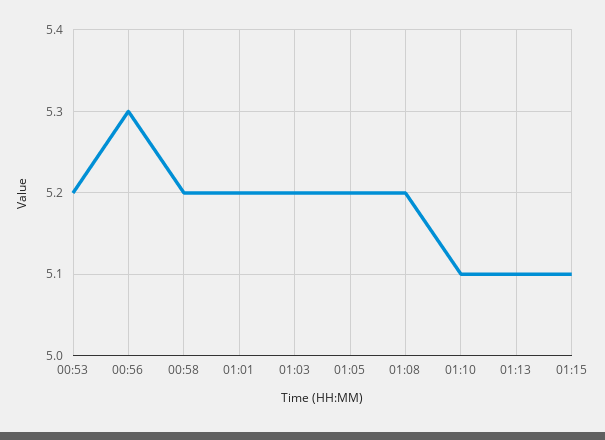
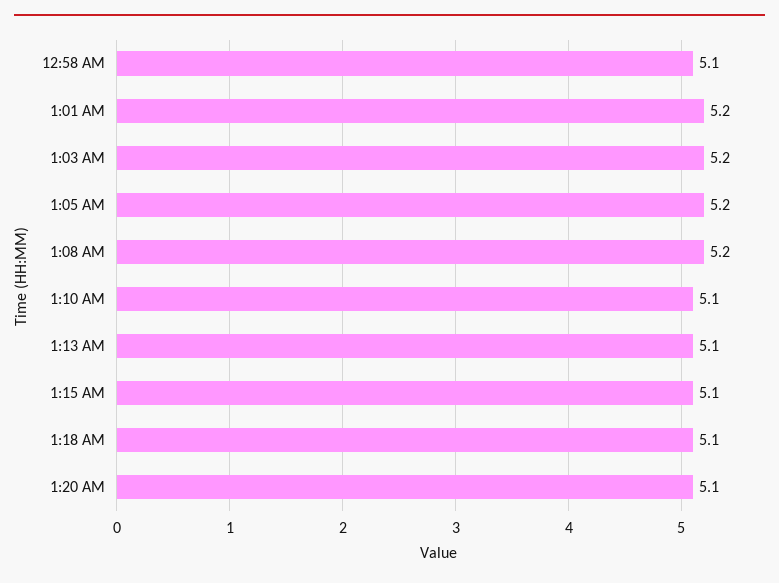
00:53: 5.2 -> none
00:56: 5.3 -> none
00:58: 5.2 -> 5.1
1:18 AM: none -> 5.1
1:20 AM: none -> 5.1

